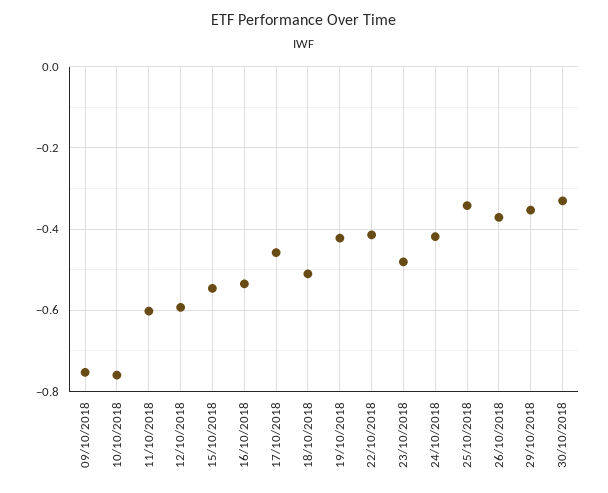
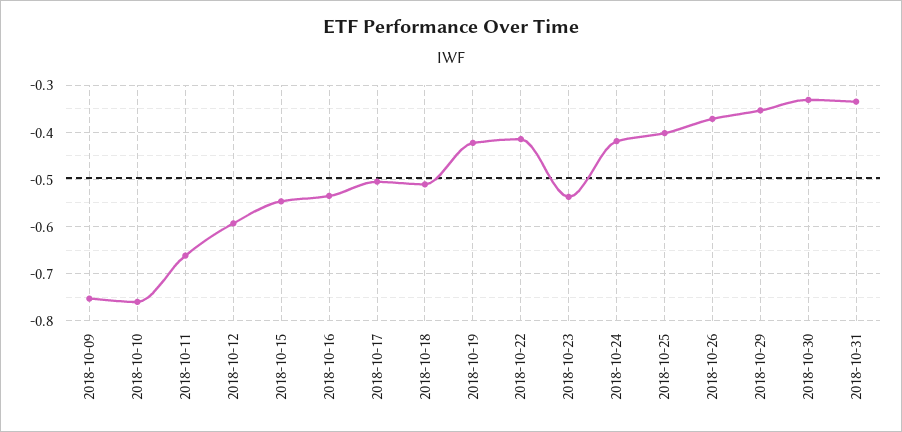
11/10/2018: -0.6 -> -0.66
17/10/2018: -0.46 -> -0.5
23/10/2018: -0.48 -> -0.54
25/10/2018: -0.34 -> -0.4
2018-10-31: none -> -0.34

